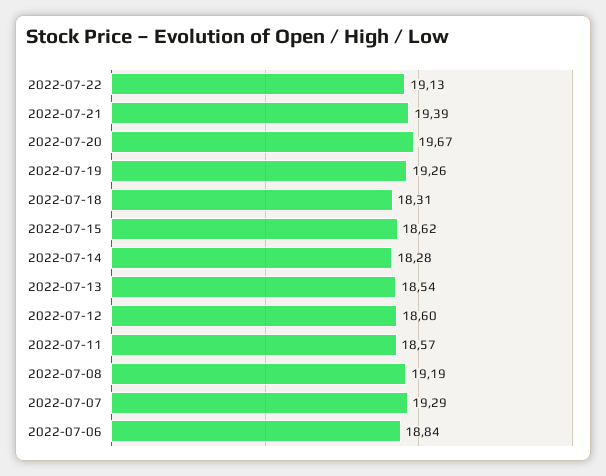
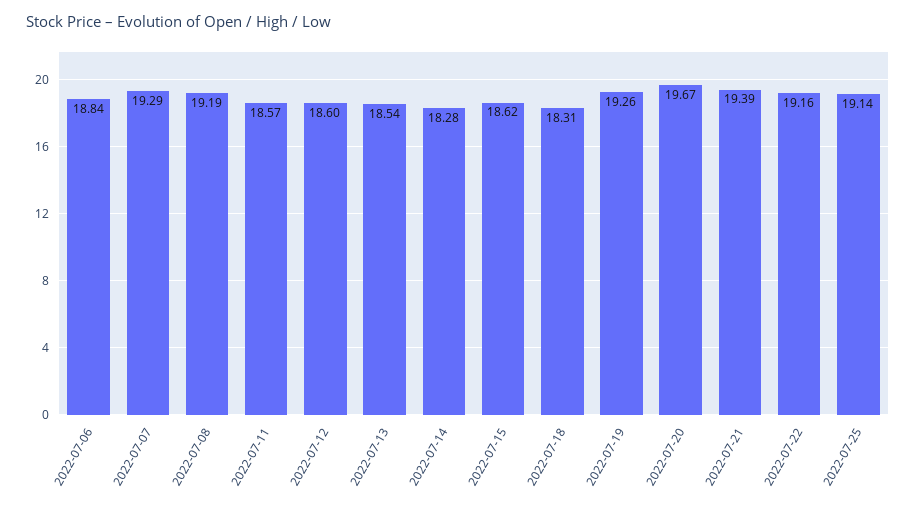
2022-07-22: 19.13 -> 19.16
2022-07-25: none -> 19.14

